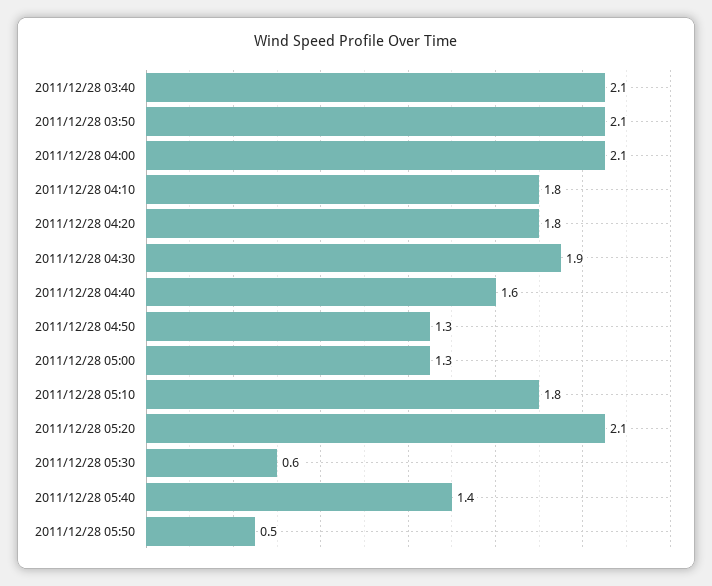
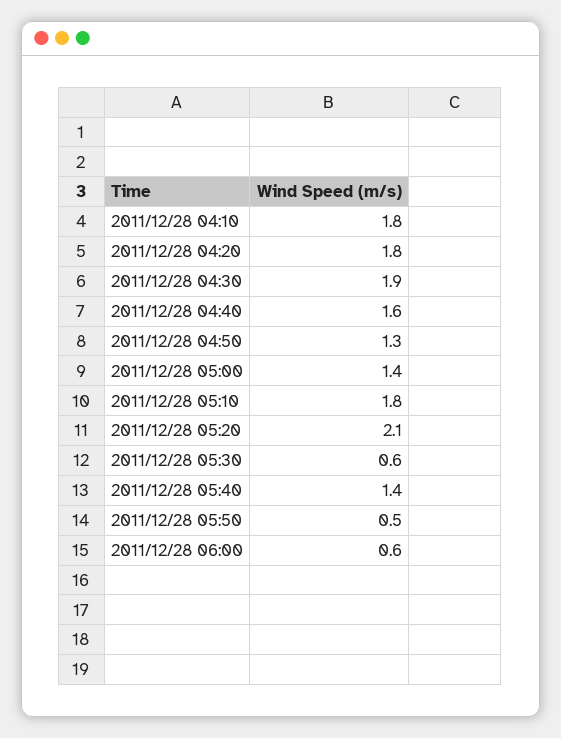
2011/12/28 03:40: 2.1 -> none
2011/12/28 03:50: 2.1 -> none
2011/12/28 04:00: 2.1 -> none
2011/12/28 05:00: 1.3 -> 1.4
2011/12/28 06:00: none -> 0.6

